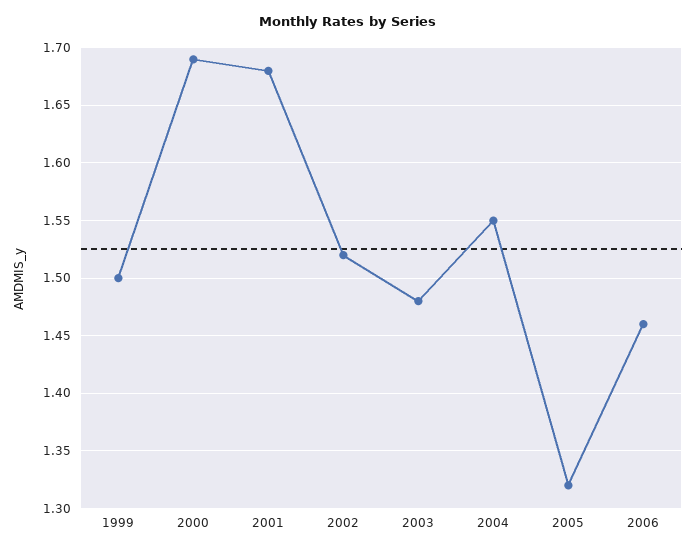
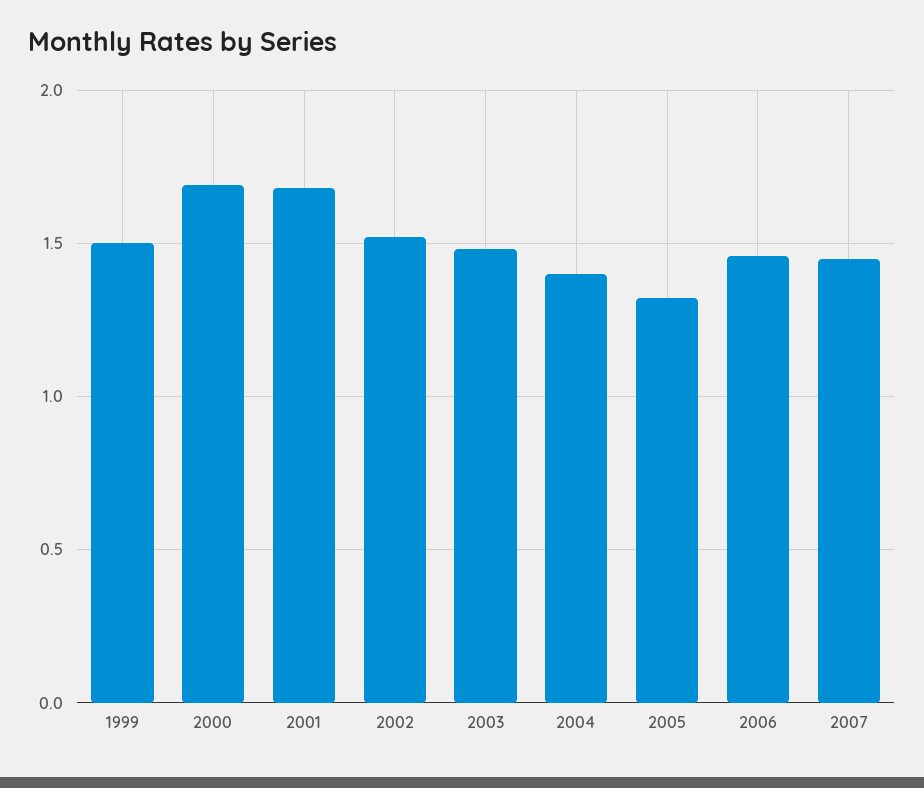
2004: 1.55 -> 1.4
2007: none -> 1.45

